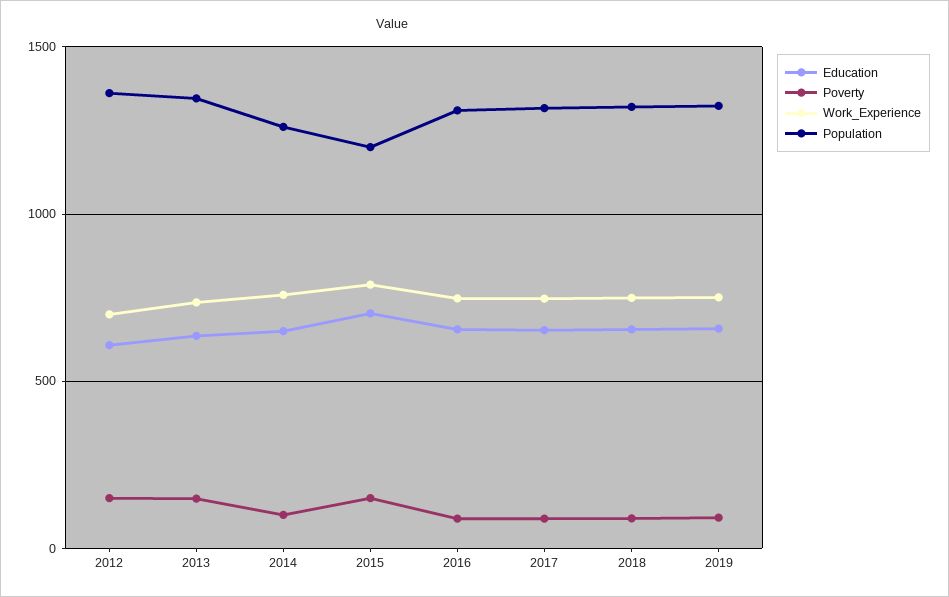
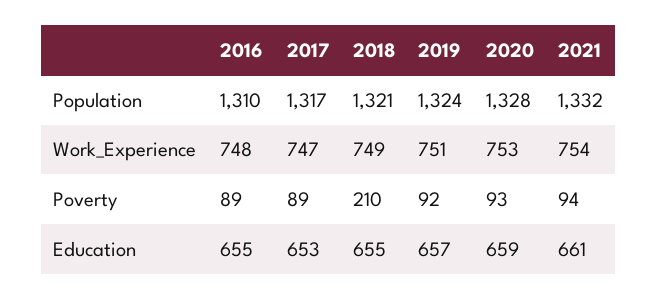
Education, 2012: 600 -> none
Poverty, 2012: 150 -> none
Work_Experience, 2012: 700 -> none
Population, 2012: 1350 -> none
Education, 2013: 650 -> none
Poverty, 2013: 150 -> none
Work_Experience, 2013: 750 -> none
Population, 2013: 1350 -> none
Education, 2014: 650 -> none
Poverty, 2014: 100 -> none
Work_Experience, 2014: 750 -> none
Population, 2014: 1250 -> none
Education, 2015: 700 -> none
Poverty, 2015: 150 -> none
Work_Experience, 2015: 800 -> none
Population, 2015: 1200 -> none
Poverty, 2018: 100 -> 210
Population, 2020: none -> 1328
Population, 2021: none -> 1332
Work_Experience, 2020: none -> 753
Work_Experience, 2021: none -> 754
Poverty, 2020: none -> 93
Poverty, 2021: none -> 94
Education, 2020: none -> 659
Education, 2021: none -> 661

